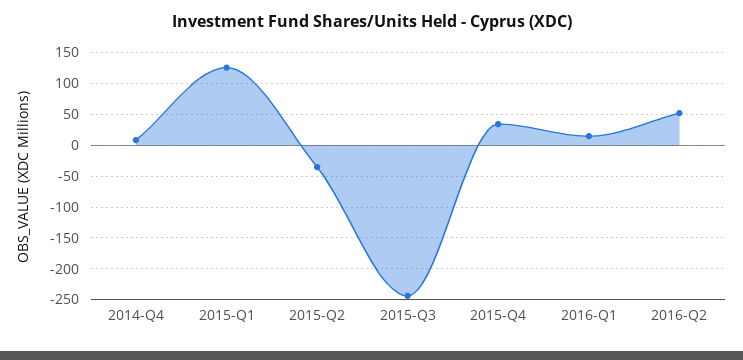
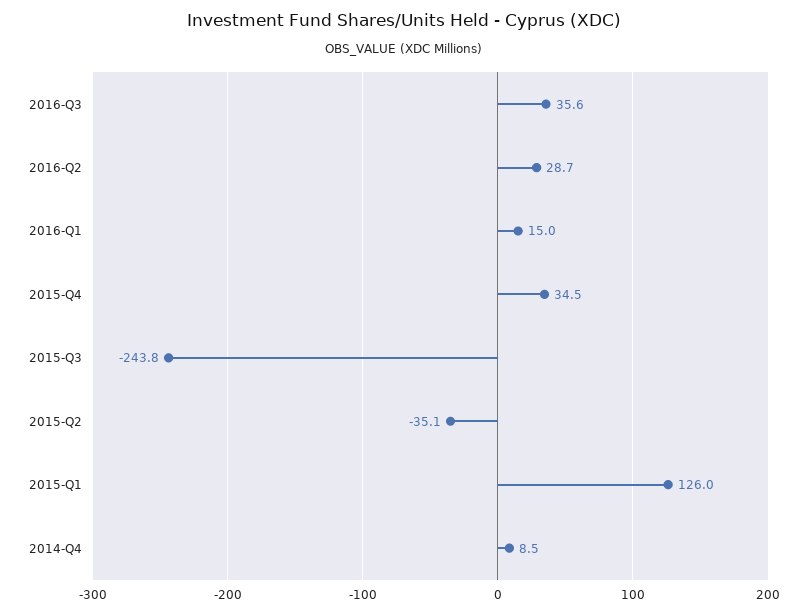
2016-Q2: 50 -> 28.7
2016-Q3: none -> 35.6

